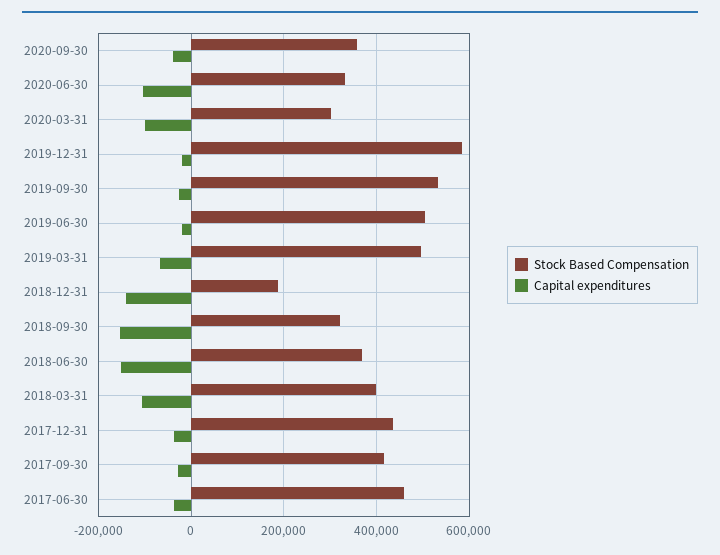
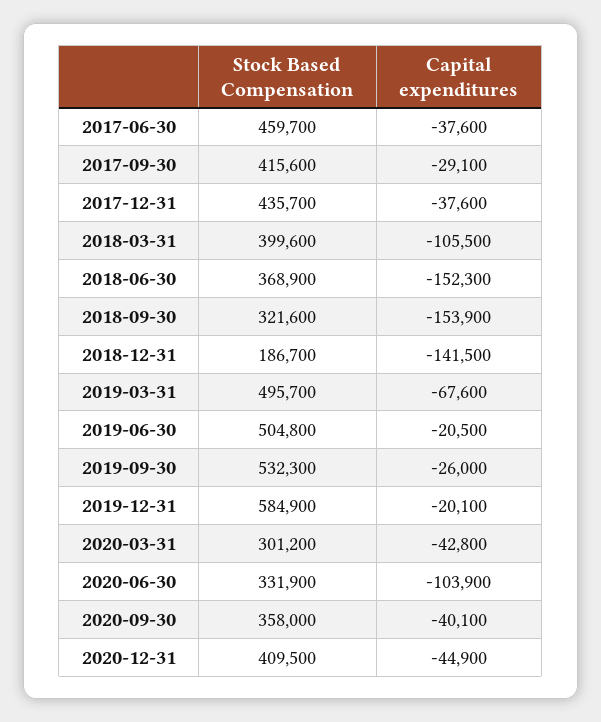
Capital expenditures, 2020-03-31: -100000 -> -42800
Stock Based Compensation, 2020-12-31: none -> 409500
Capital expenditures, 2020-12-31: none -> -44900

